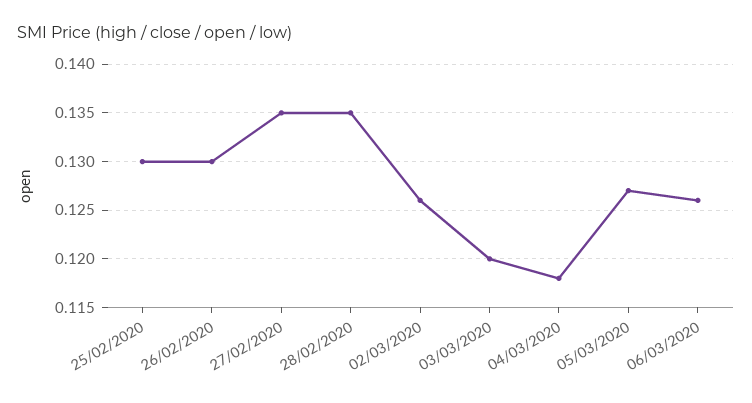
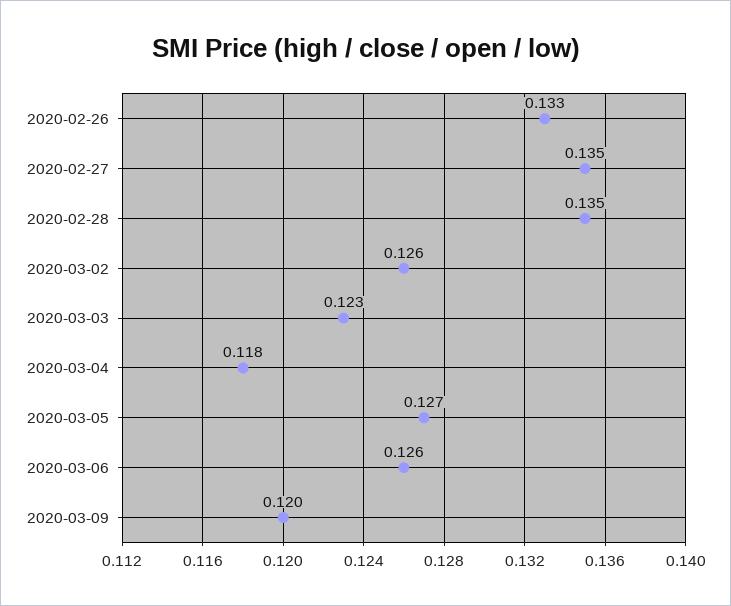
25/02/2020: 0.13 -> none
26/02/2020: 0.13 -> 0.133
03/03/2020: 0.12 -> 0.123
2020-03-09: none -> 0.12

